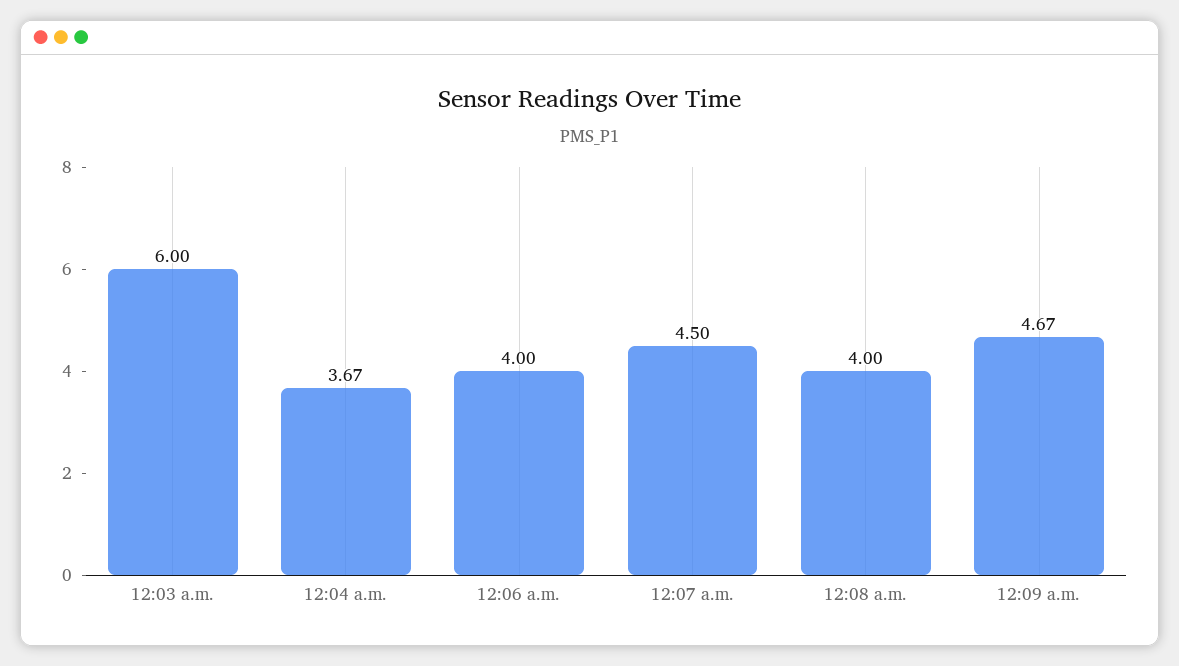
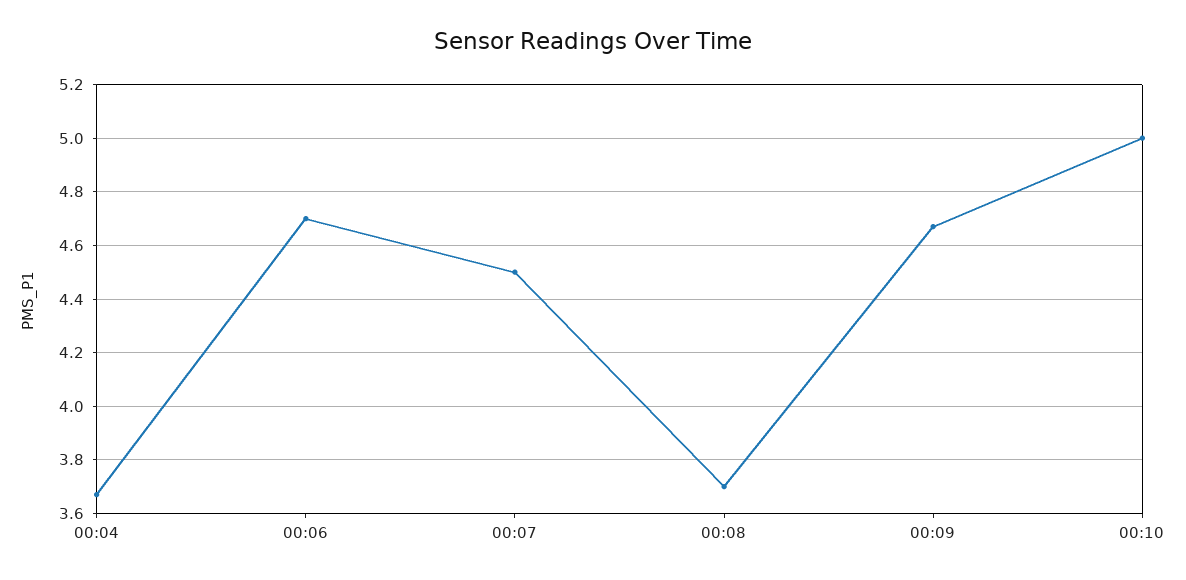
12:03 a.m.: 6 -> none
12:06 a.m.: 4 -> 4.7
12:08 a.m.: 4 -> 3.7
00:10: none -> 5

